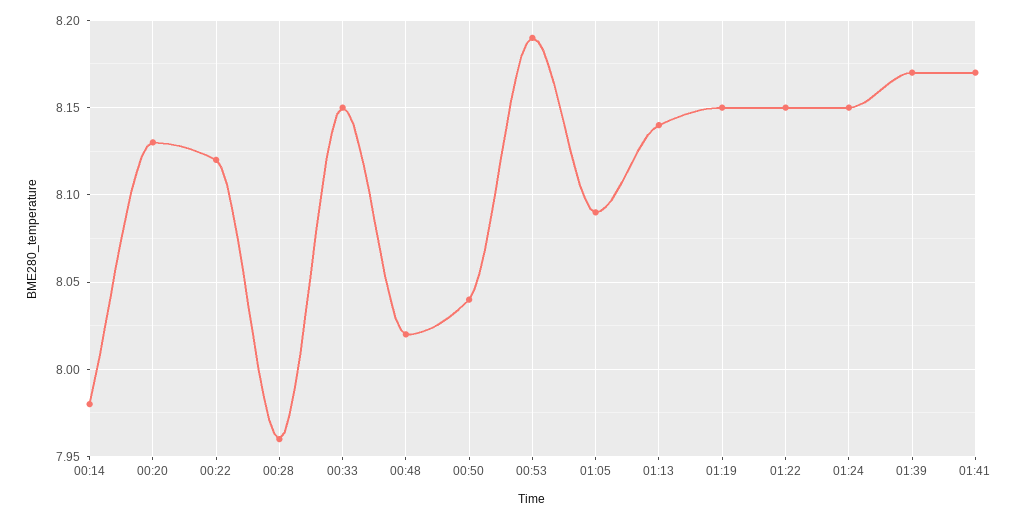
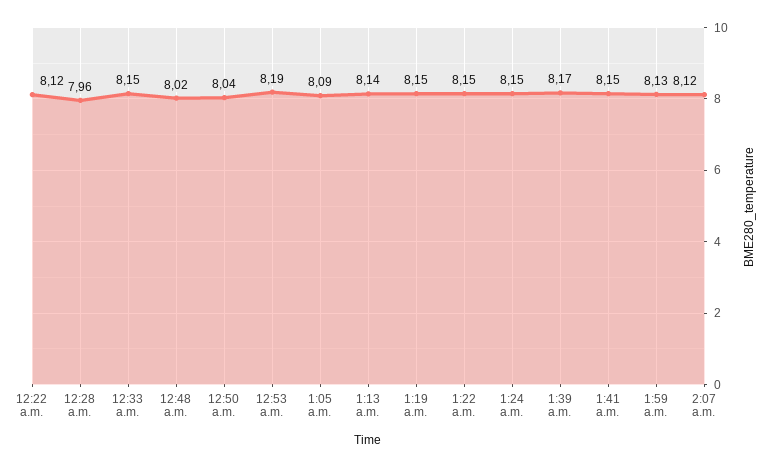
00:14: 7.98 -> none
00:20: 8.13 -> none
01:41: 8.17 -> 8.15
1:59 a.m.: none -> 8.13
2:07 a.m.: none -> 8.12

